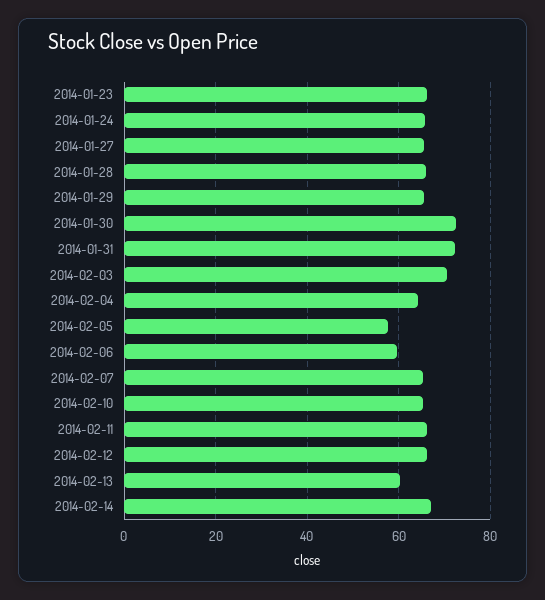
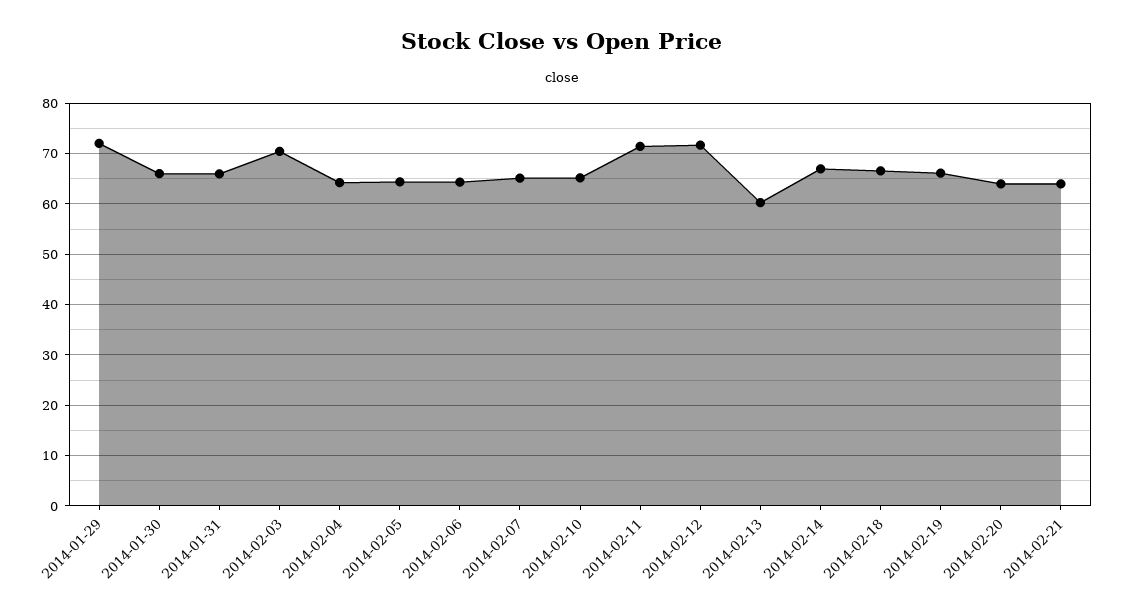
2014-01-23: 66 -> none
2014-01-24: 66 -> none
2014-01-27: 66 -> none
2014-01-28: 66 -> none
2014-01-29: 66 -> 72
2014-01-30: 72 -> 66
2014-01-31: 72 -> 66
2014-02-05: 58 -> 64
2014-02-06: 60 -> 64
2014-02-11: 66 -> 72
2014-02-12: 66 -> 72
2014-02-18: none -> 66
2014-02-19: none -> 66
2014-02-20: none -> 64
2014-02-21: none -> 64

